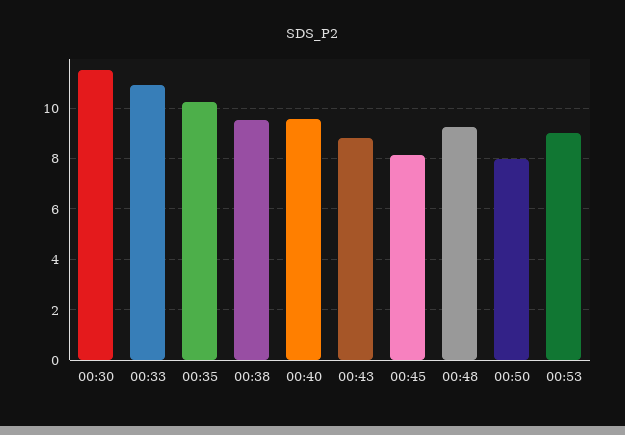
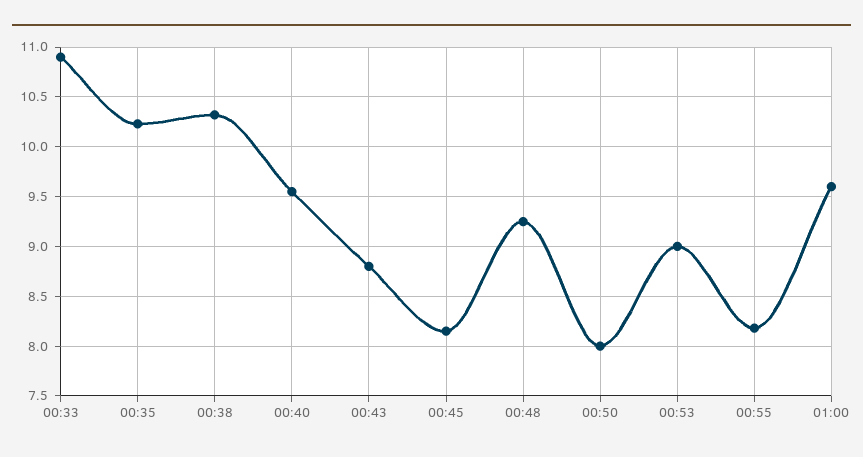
00:30: 11.5 -> none
00:38: 9.5 -> 10.3
00:55: none -> 8.2
01:00: none -> 9.6

